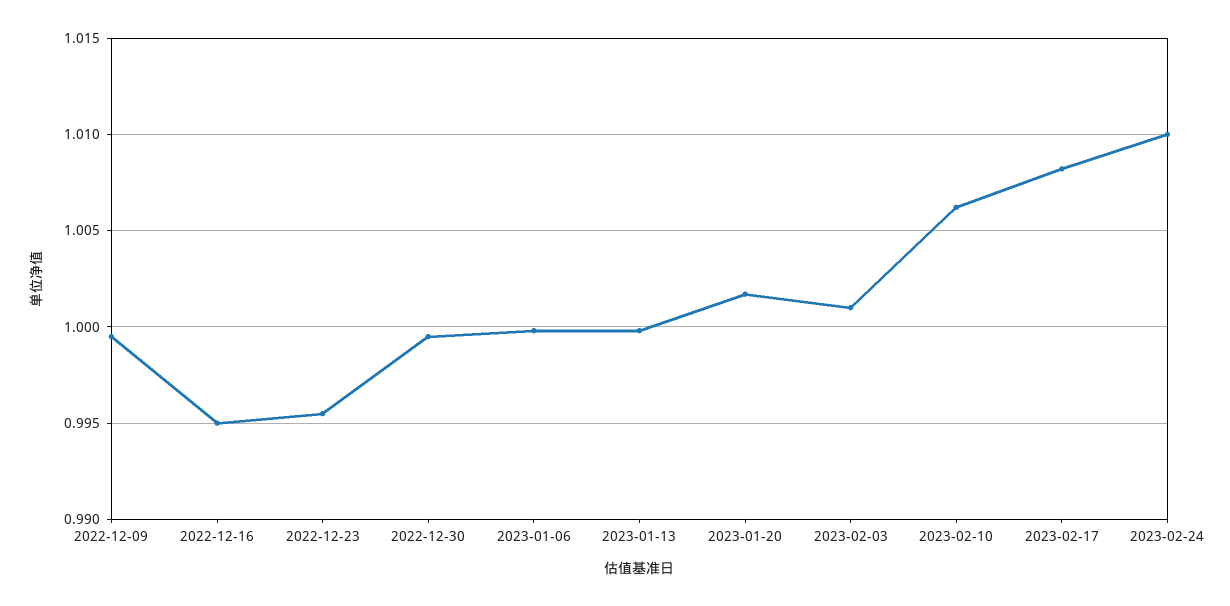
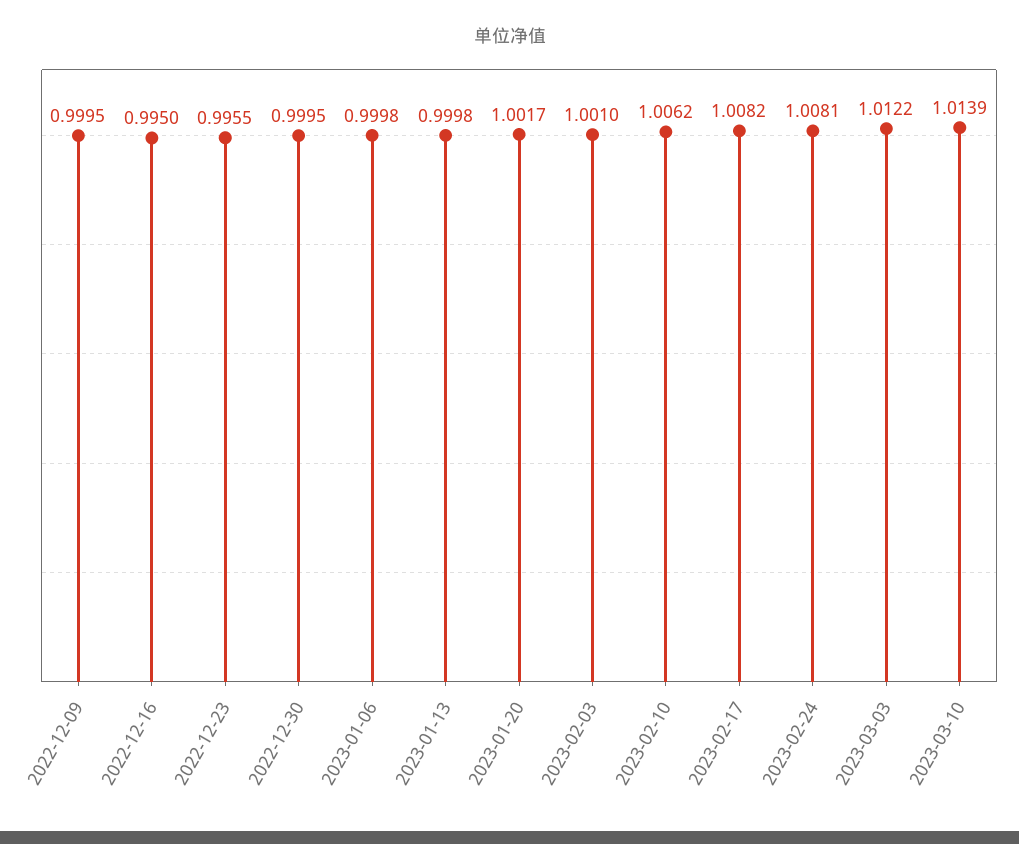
2023-02-24: 1.01 -> 1.0081
2023-03-03: none -> 1.0122
2023-03-10: none -> 1.0139

